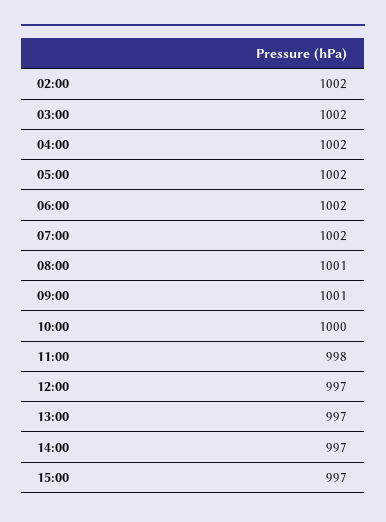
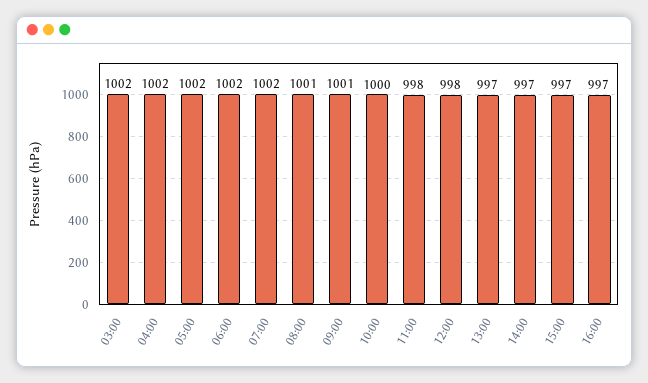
02:00: 1002 -> none
12:00: 997 -> 998
16:00: none -> 997

